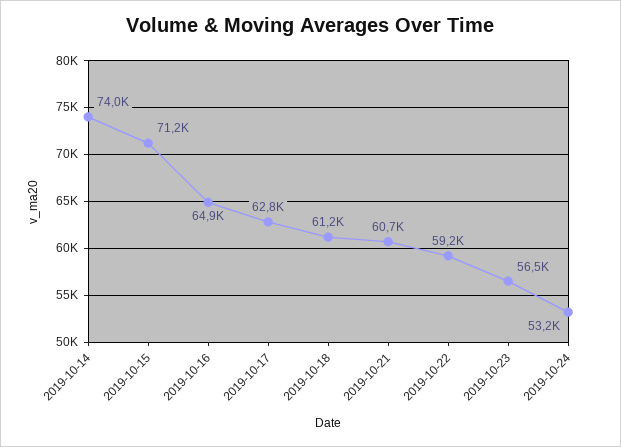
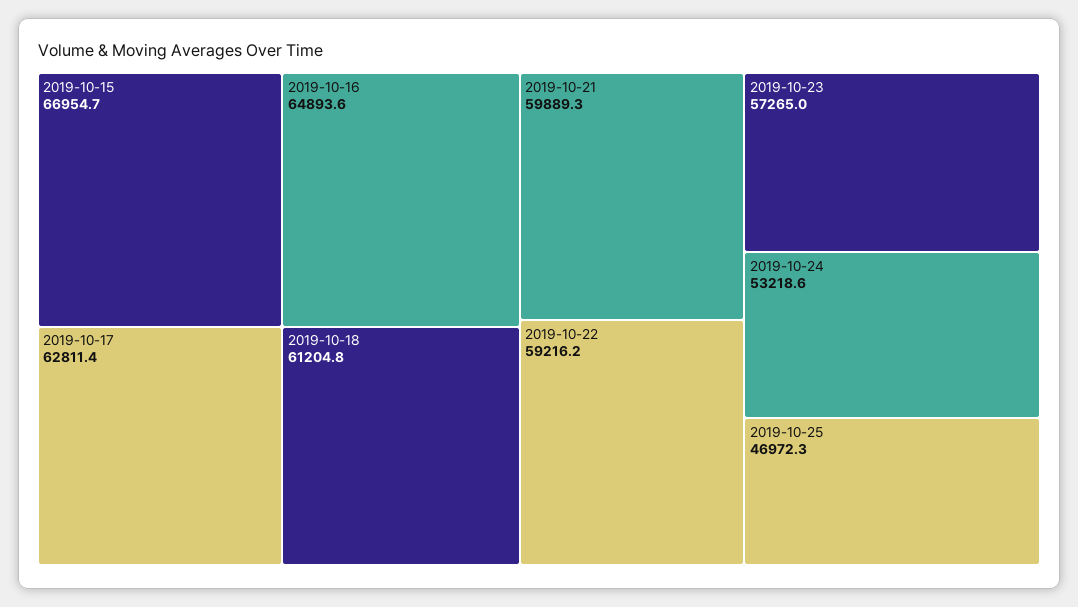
2019-10-14: 74000 -> none
2019-10-15: 71200 -> 66954.7
2019-10-21: 60700 -> 59889.3
2019-10-23: 56500 -> 57265
2019-10-25: none -> 46972.3

